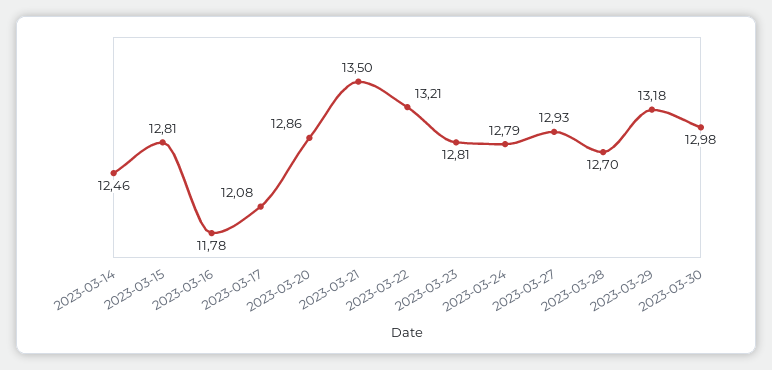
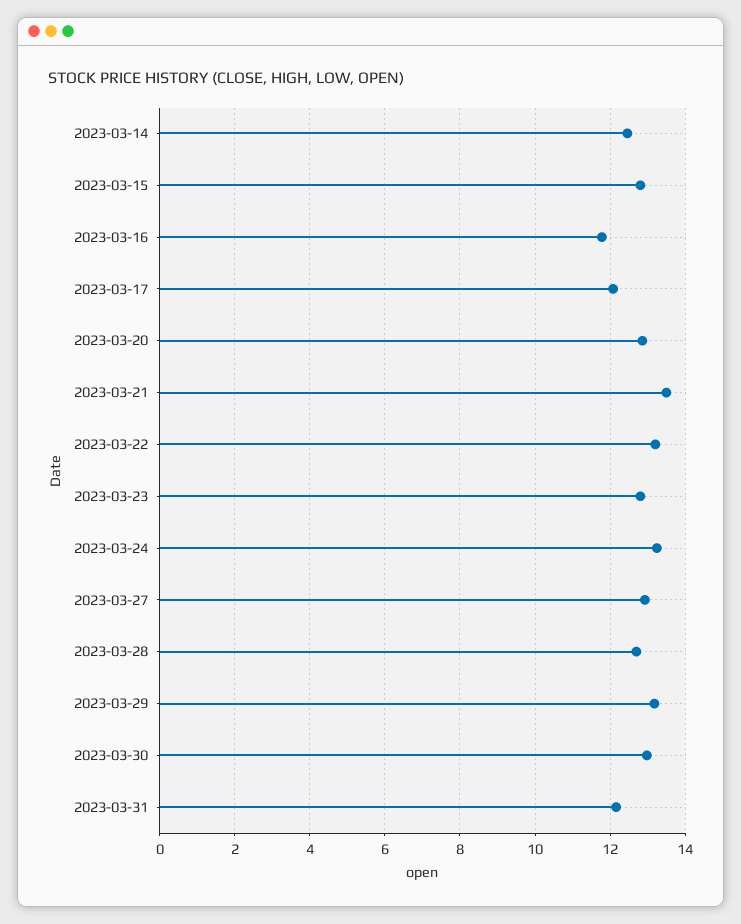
2023-03-24: 12.79 -> 13.2
2023-03-31: none -> 12.2

